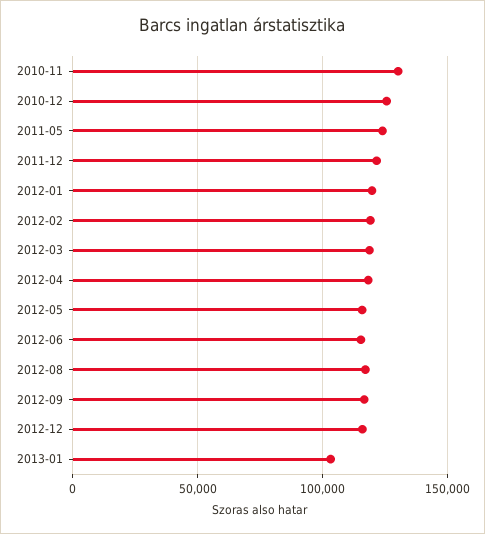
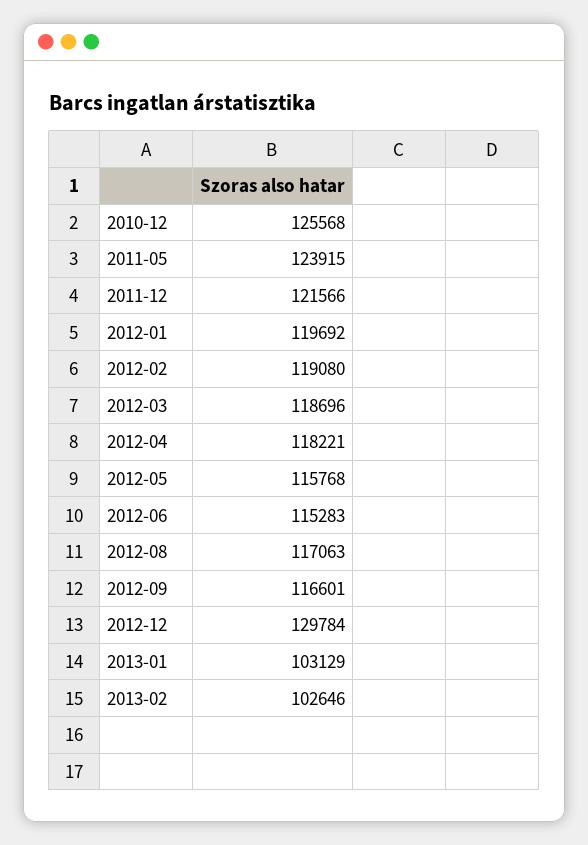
2010-11: 130000 -> none
2012-12: 115000 -> 129784
2013-02: none -> 102646

